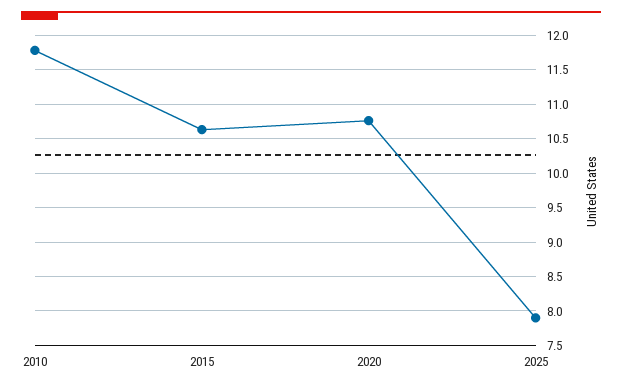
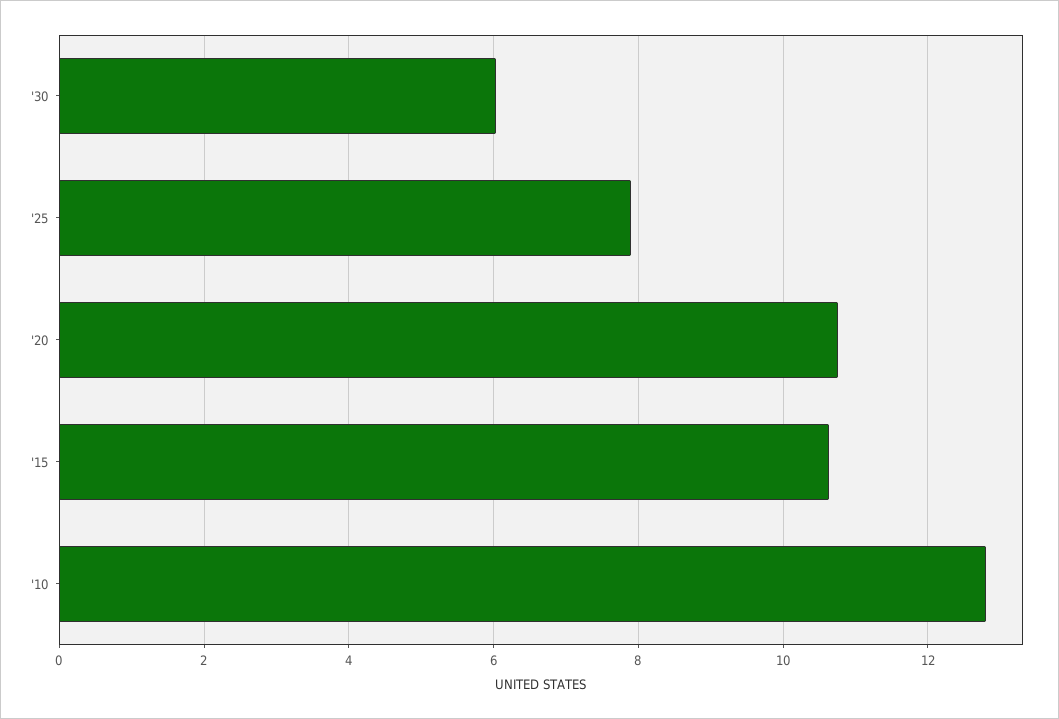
2010: 11.8 -> 12.8
'30: none -> 6

